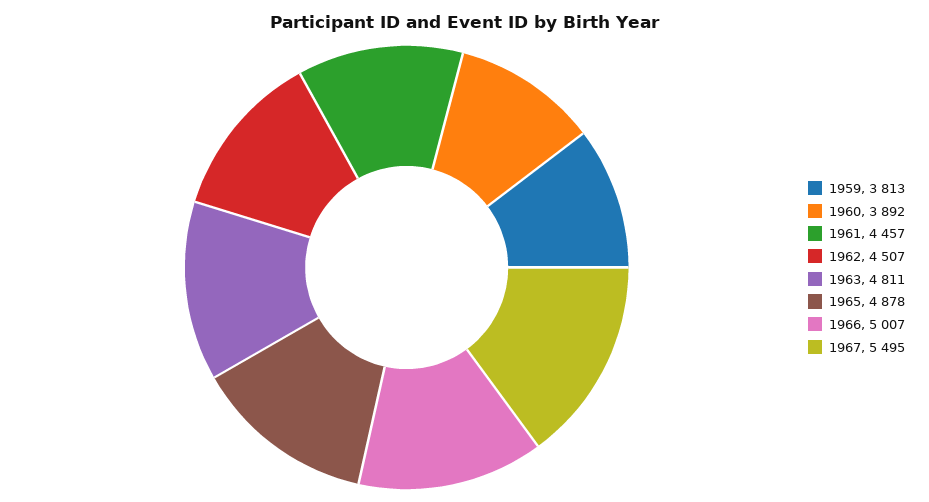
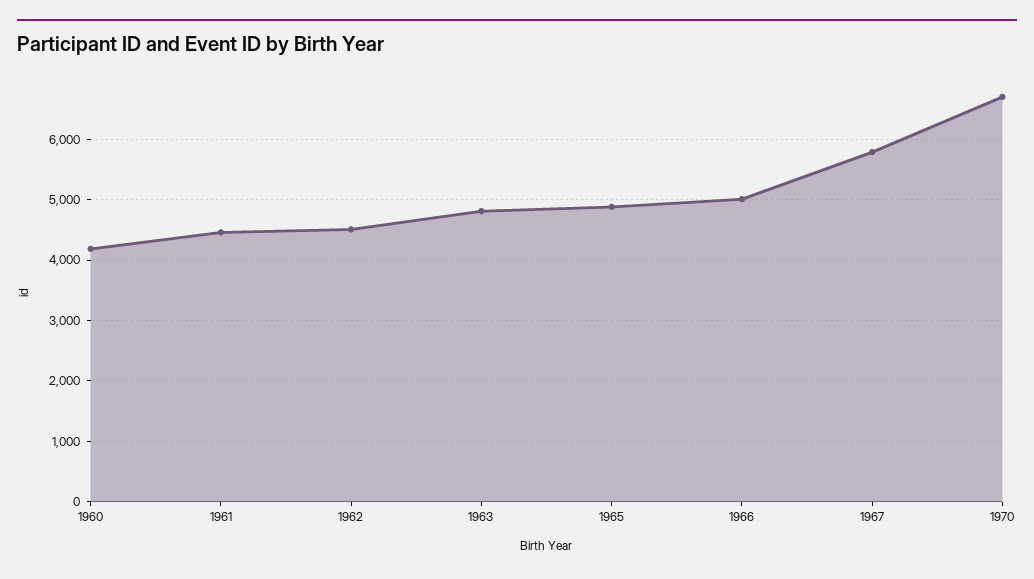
1959: 3813 -> none
1960: 3892 -> 4200
1967: 5495 -> 5800
1970: none -> 6700

